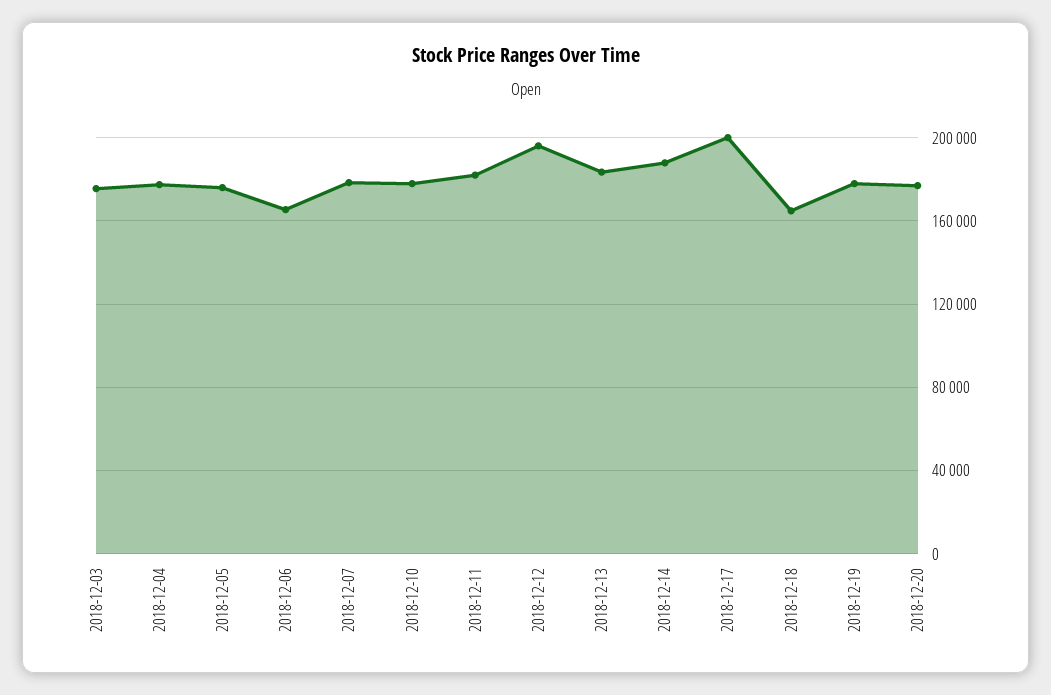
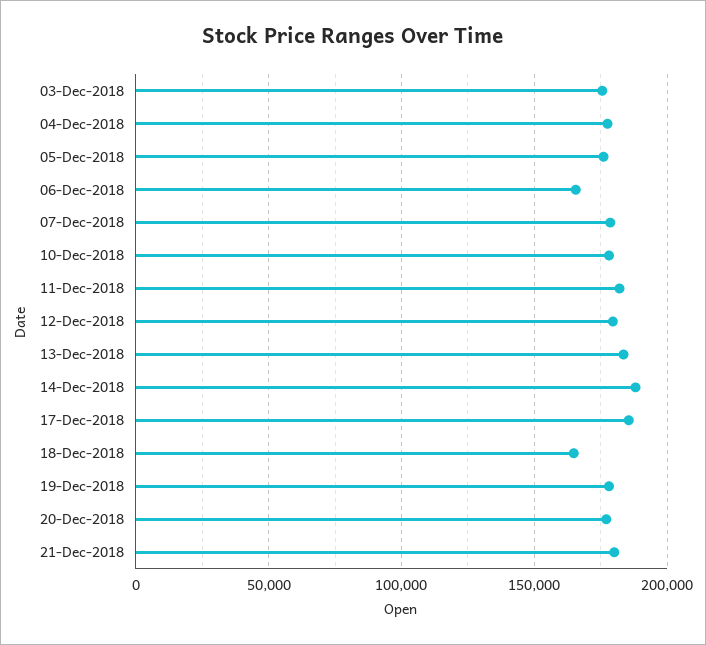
2018-12-12: 195000 -> 180000
2018-12-17: 200000 -> 185000
21-Dec-2018: none -> 180000

